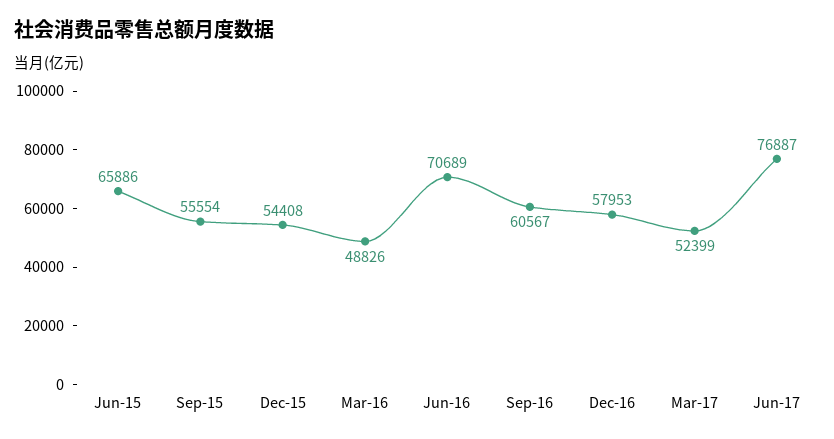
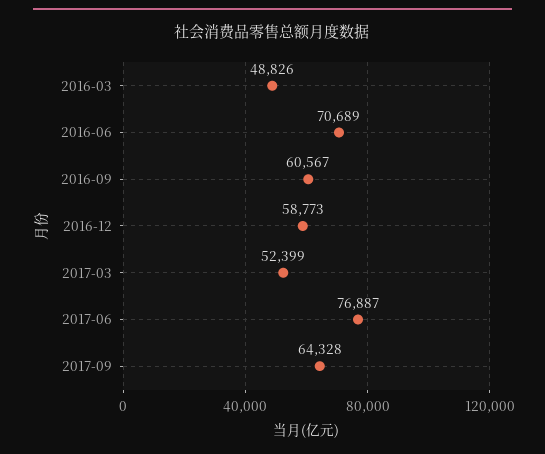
Jun-15: 65886 -> none
Sep-15: 55554 -> none
Dec-15: 54408 -> none
Dec-16: 57953 -> 58773
2017-09: none -> 64328

